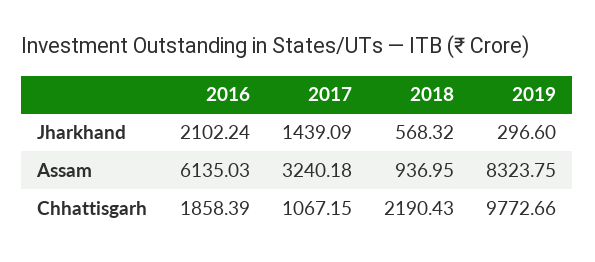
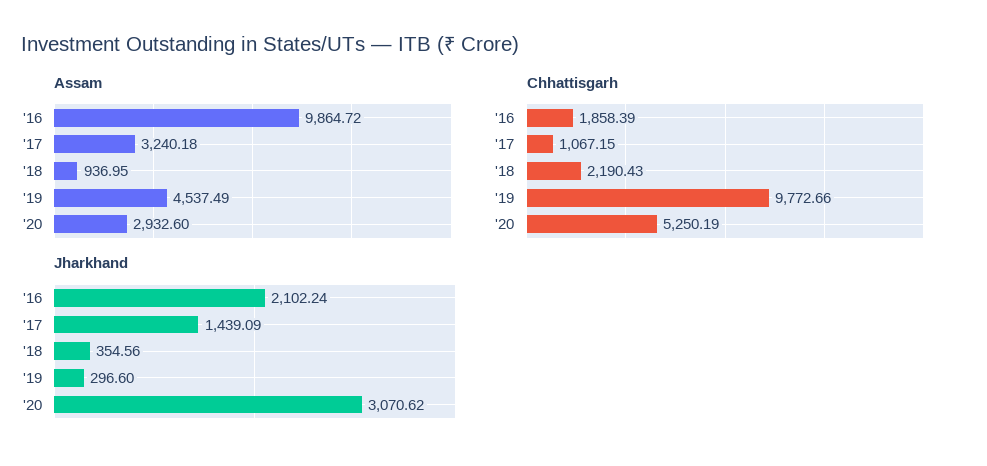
Jharkhand, 2018: 568.32 -> 354.56
Assam, 2016: 6135.03 -> 9864.72
Assam, 2019: 8323.75 -> 4537.49
Assam, '20: none -> 2932.6
Chhattisgarh, '20: none -> 5250.19
Jharkhand, '20: none -> 3070.62

